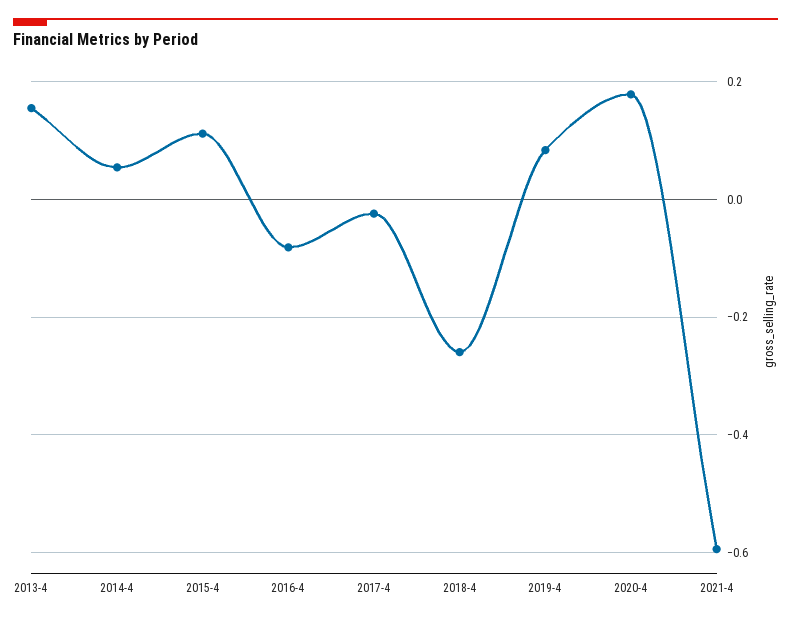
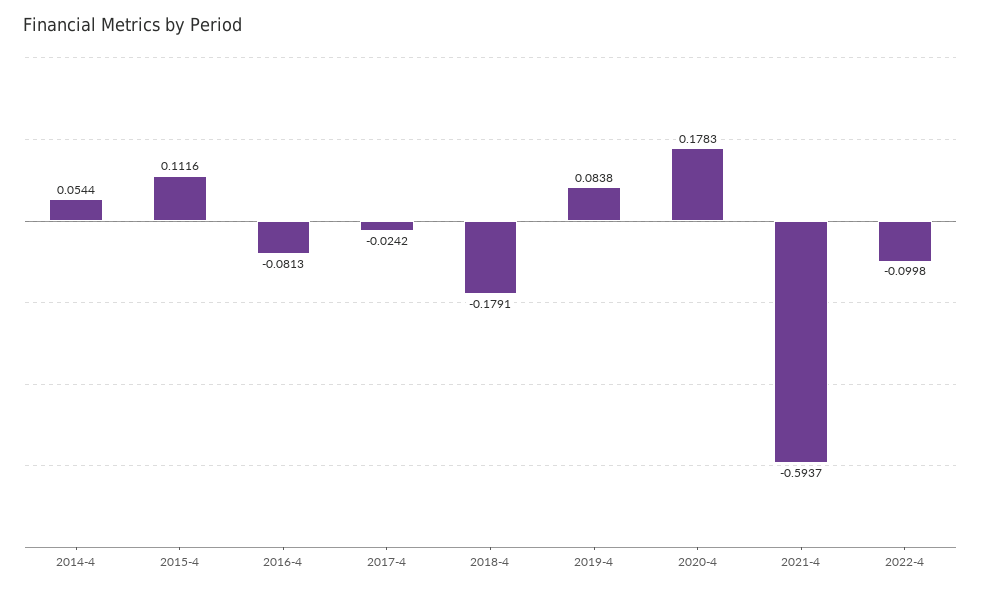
2013-4: 0.16 -> none
2018-4: -0.26 -> -0.1791
2022-4: none -> -0.0998

